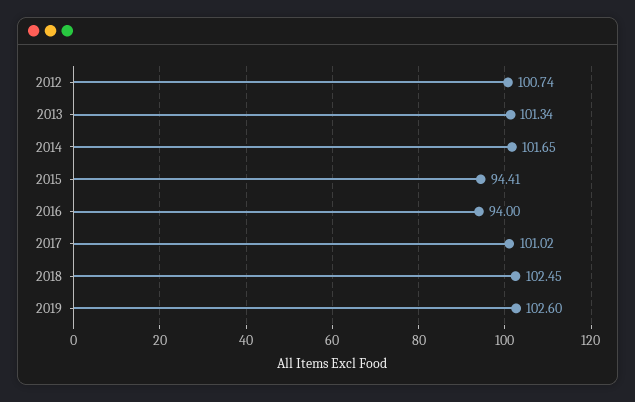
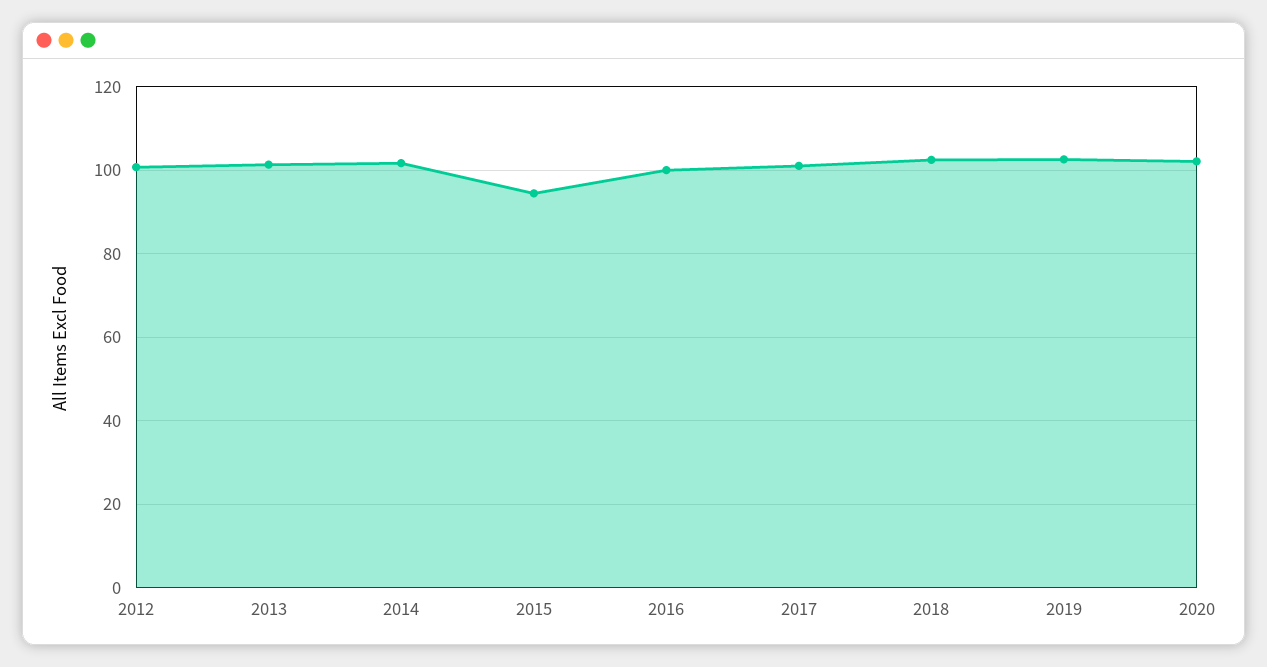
2016: 94 -> 100
2020: none -> 102

